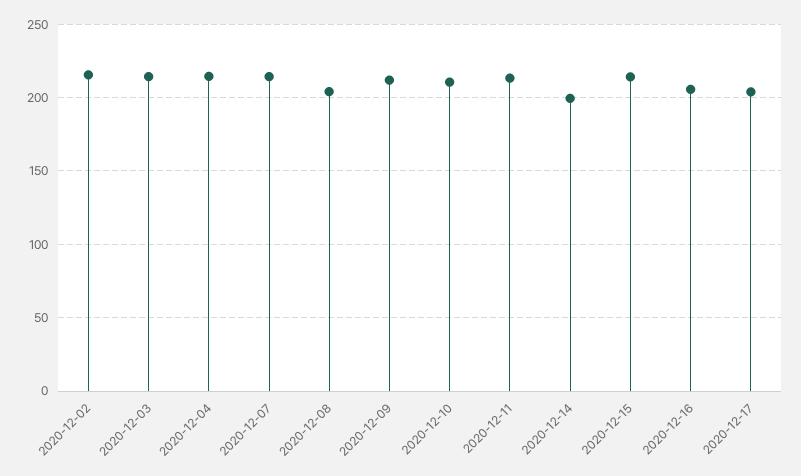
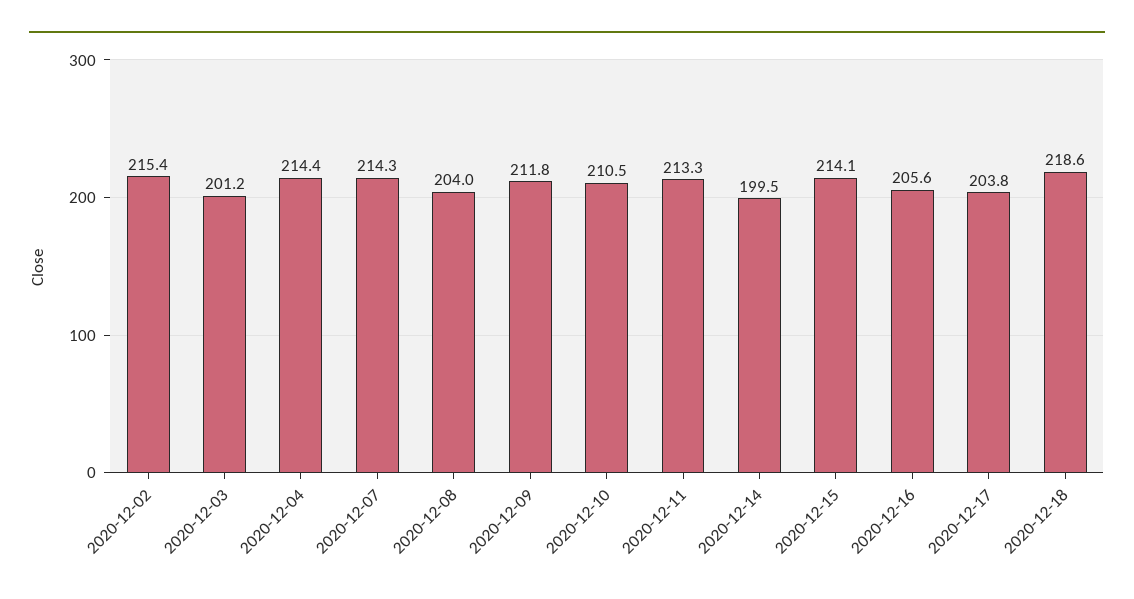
2020-12-03: 215 -> 201.2
2020-12-18: none -> 218.6

